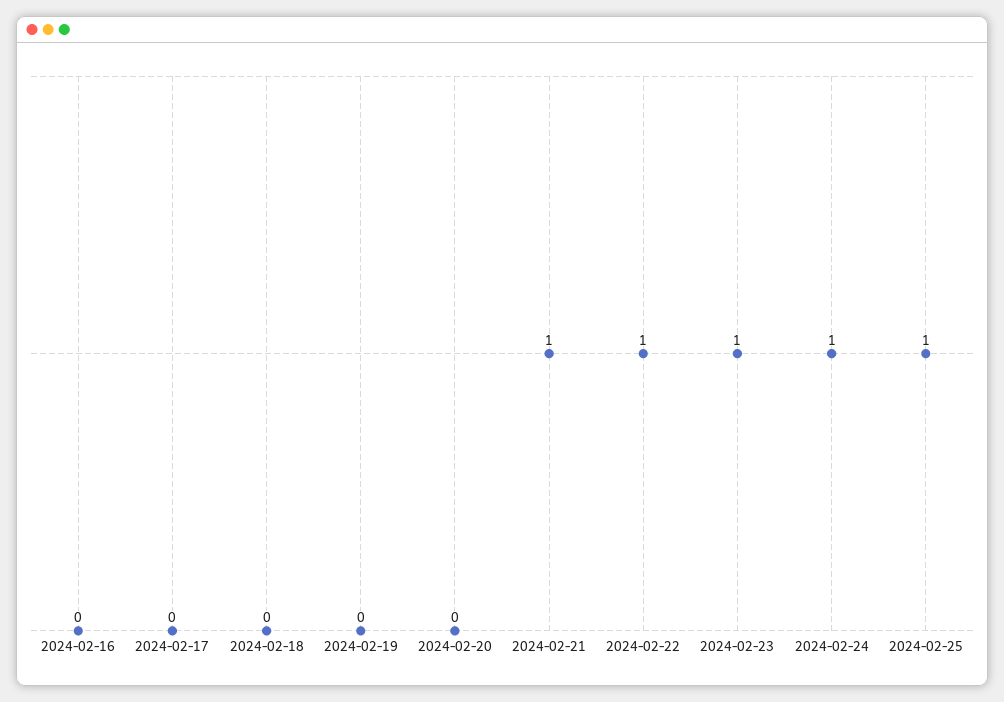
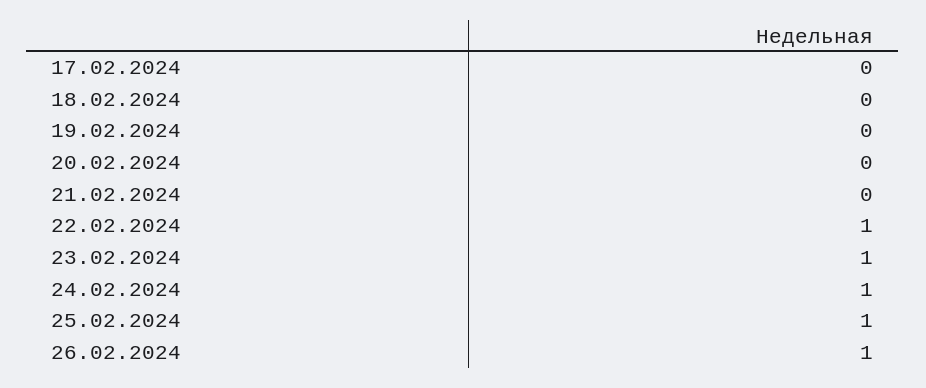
2024-02-16: 0 -> none
2024-02-21: 1 -> 0
26.02.2024: none -> 1

